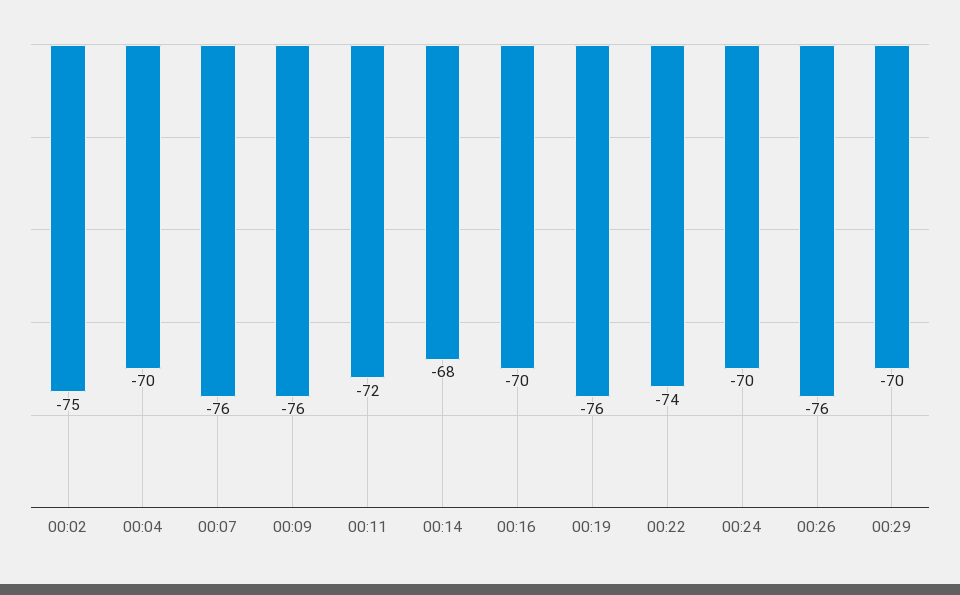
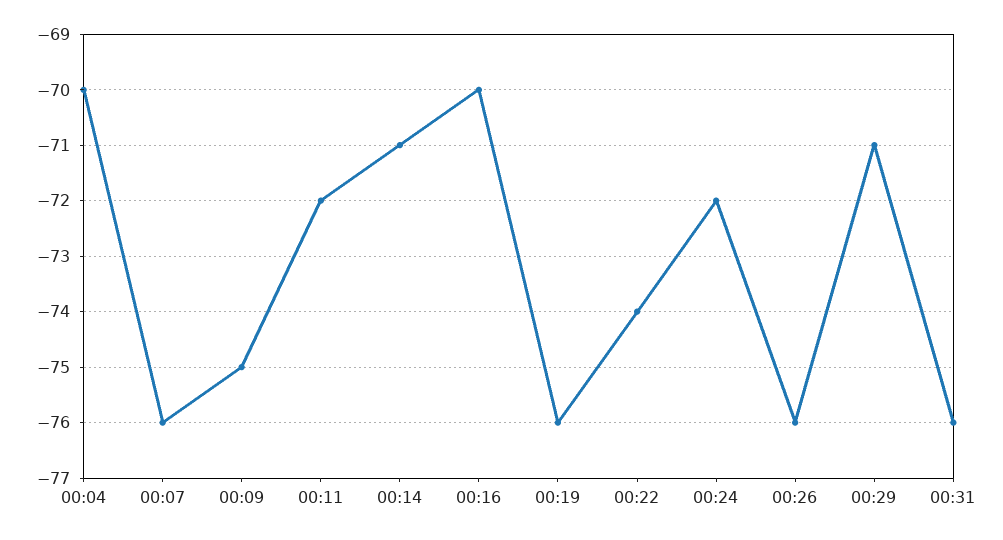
00:02: -75 -> none
00:09: -76 -> -75
00:14: -68 -> -71
00:24: -70 -> -72
00:29: -70 -> -71
00:31: none -> -76

